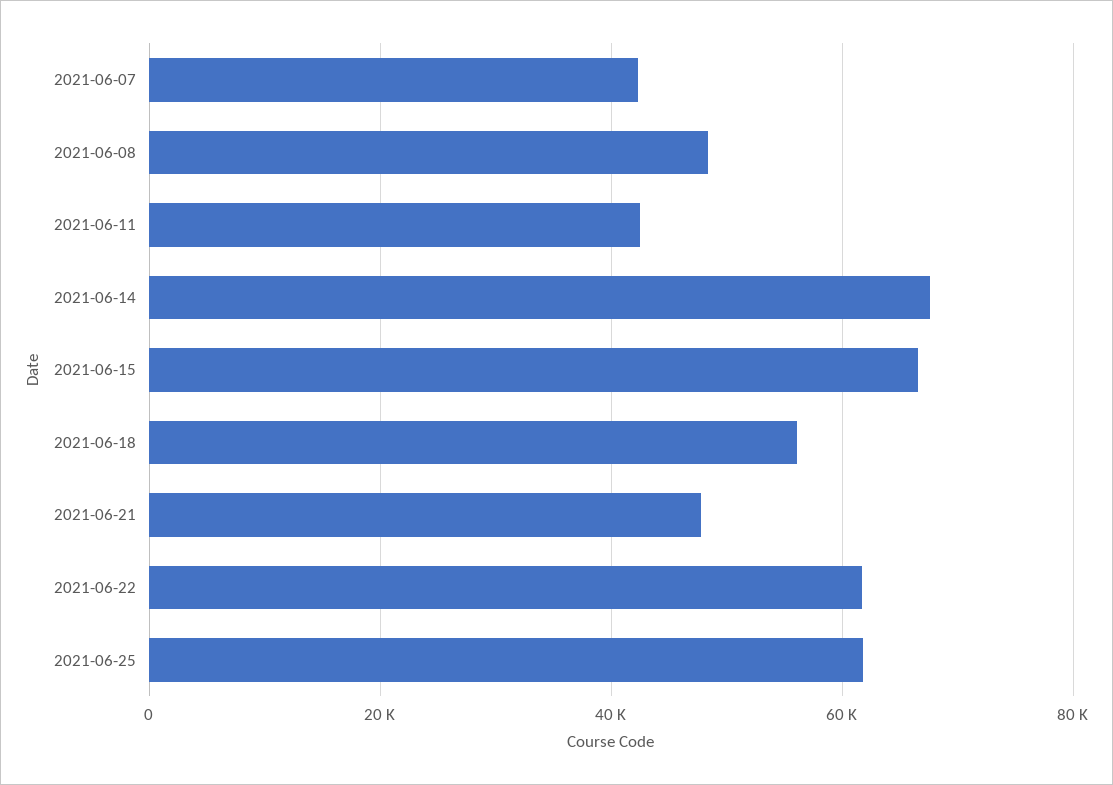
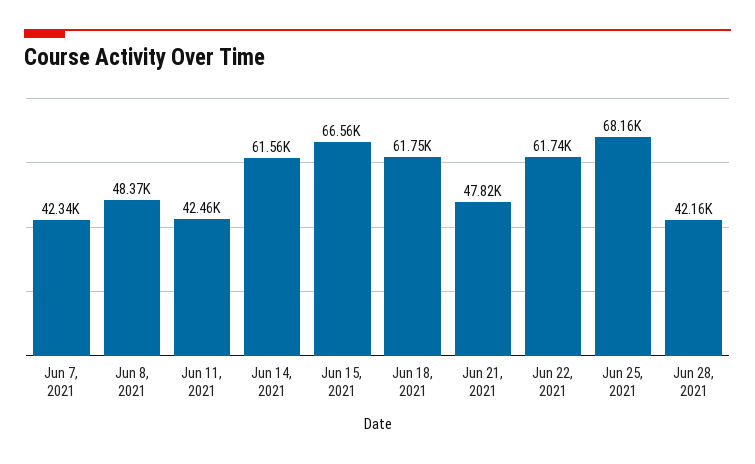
2021-06-14: 68000 -> 61560
2021-06-18: 56000 -> 61750
2021-06-25: 62000 -> 68160
Jun 28, 2021: none -> 42160

